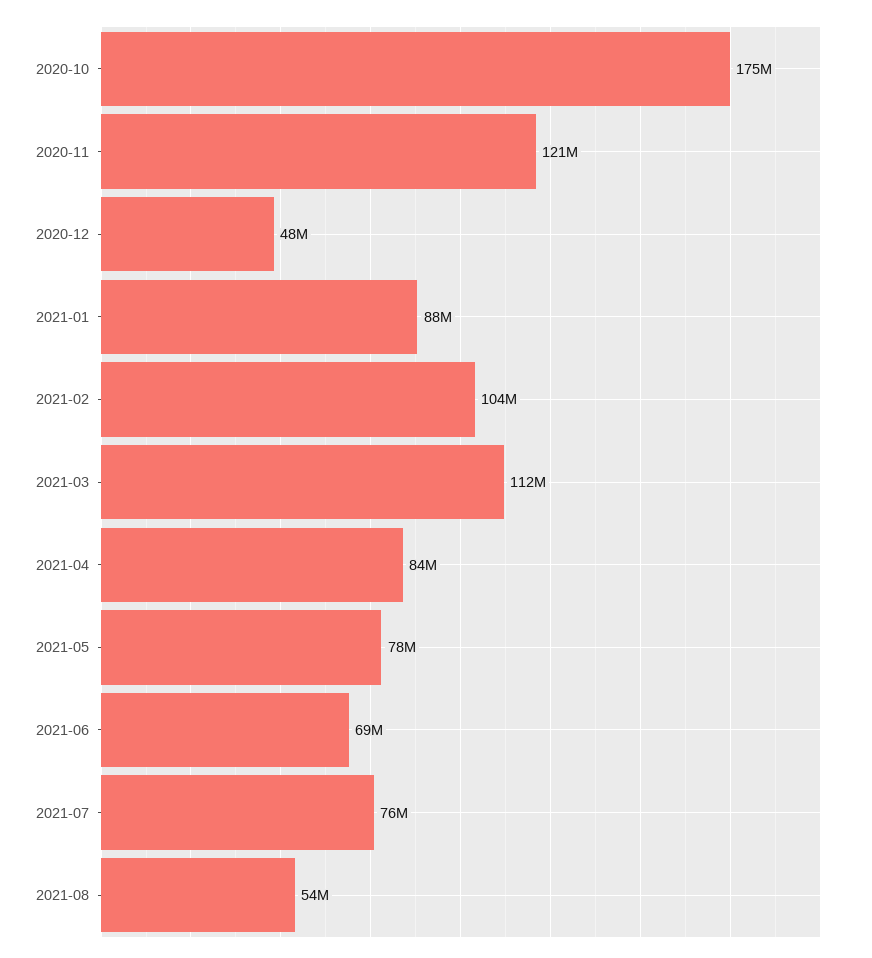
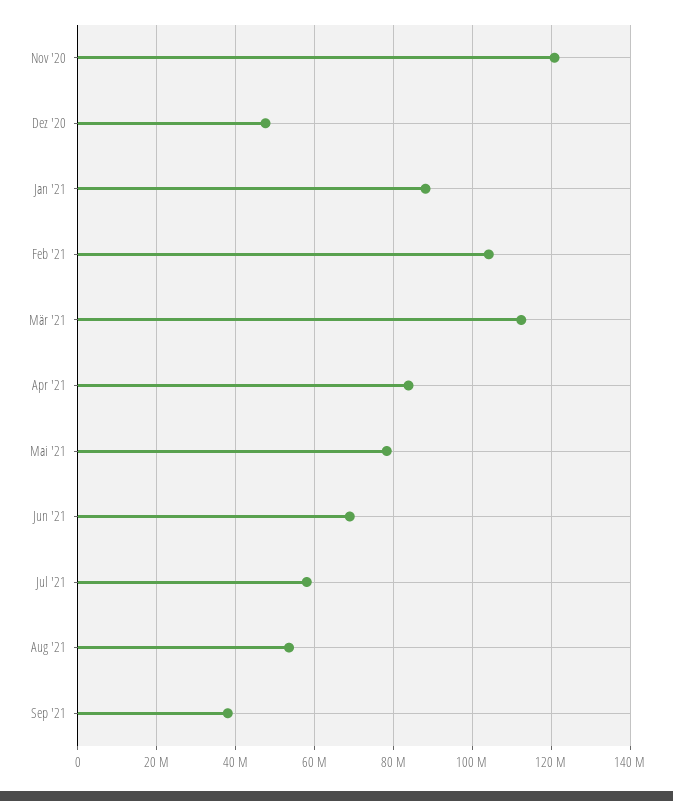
2020-10: 175000000 -> none
2021-07: 76000000 -> 58000000
Sep '21: none -> 38000000

